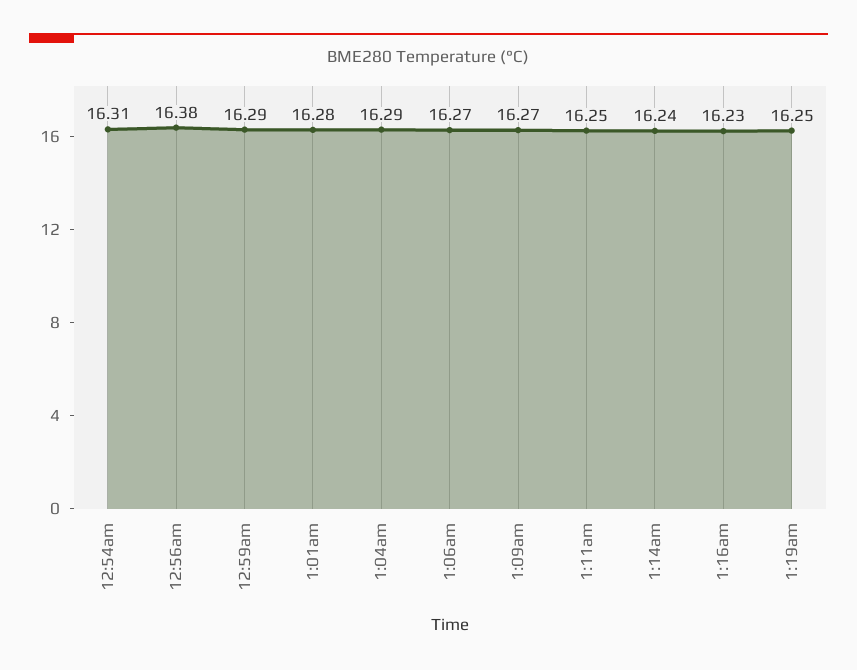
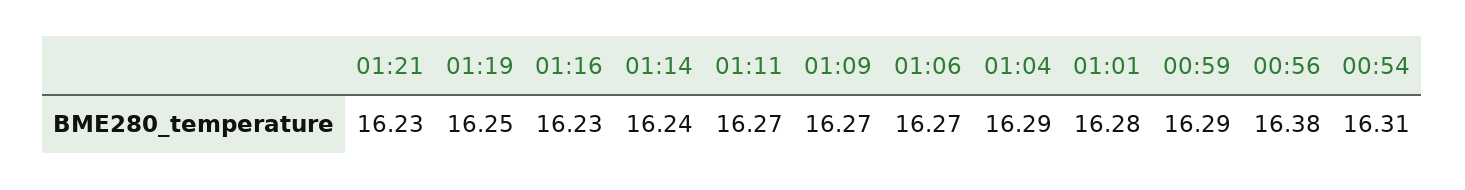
1:11am: 16.25 -> 16.27
01:21: none -> 16.23

